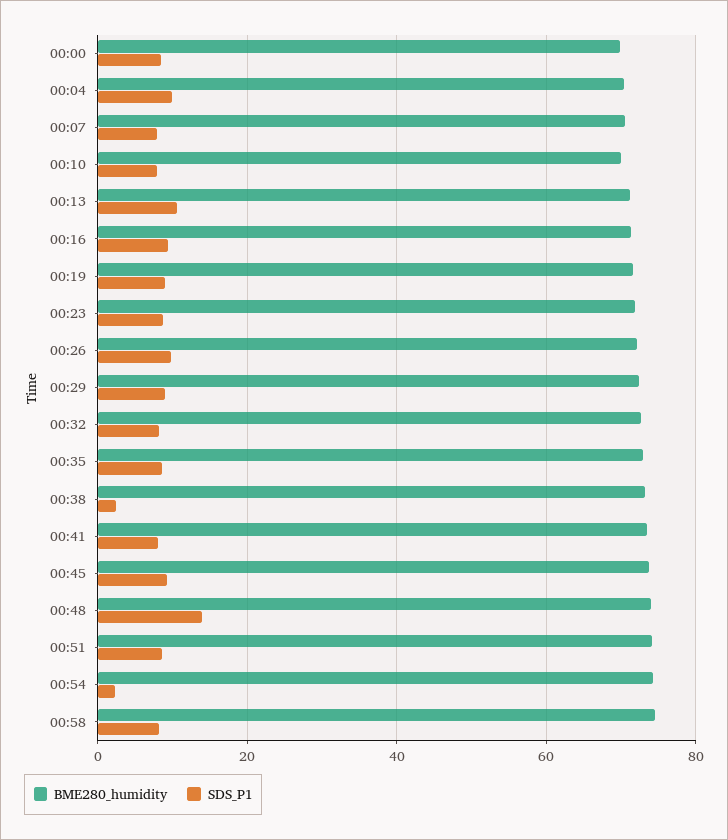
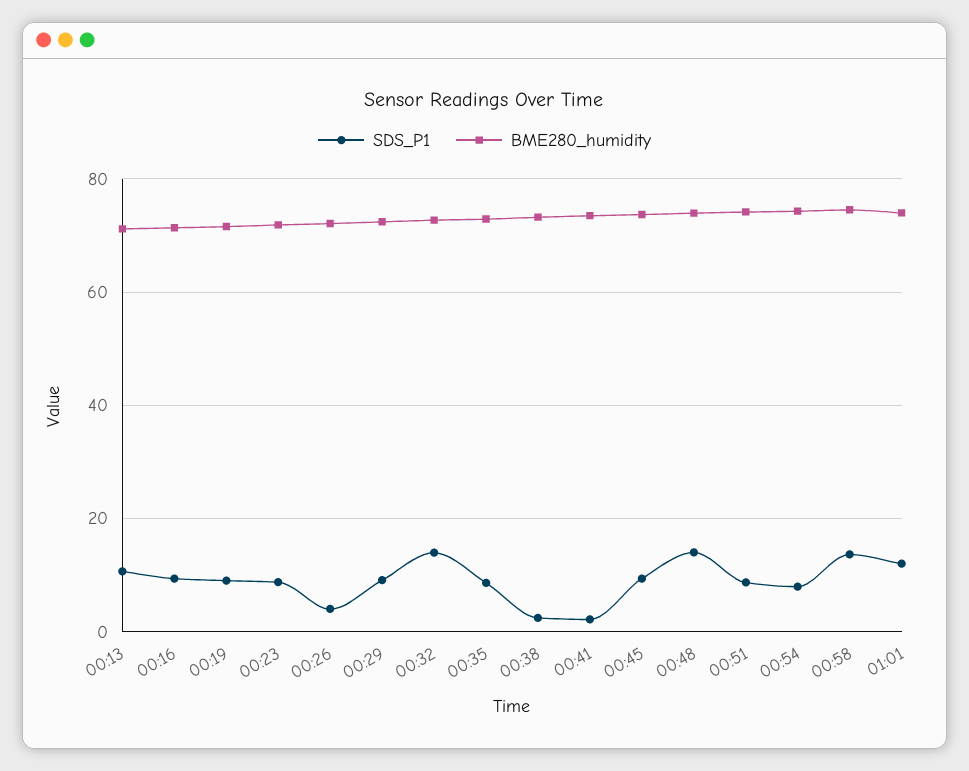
BME280_humidity, 00:00: 70 -> none
SDS_P1, 00:00: 8 -> none
BME280_humidity, 00:04: 70 -> none
SDS_P1, 00:04: 10 -> none
BME280_humidity, 00:07: 70 -> none
SDS_P1, 00:07: 8 -> none
BME280_humidity, 00:10: 70 -> none
SDS_P1, 00:10: 8 -> none
SDS_P1, 00:26: 10 -> 4
SDS_P1, 00:32: 8 -> 14
SDS_P1, 00:41: 8 -> 2
SDS_P1, 00:54: 2 -> 8
SDS_P1, 00:58: 8 -> 14
SDS_P1, 01:01: none -> 12
BME280_humidity, 01:01: none -> 74

